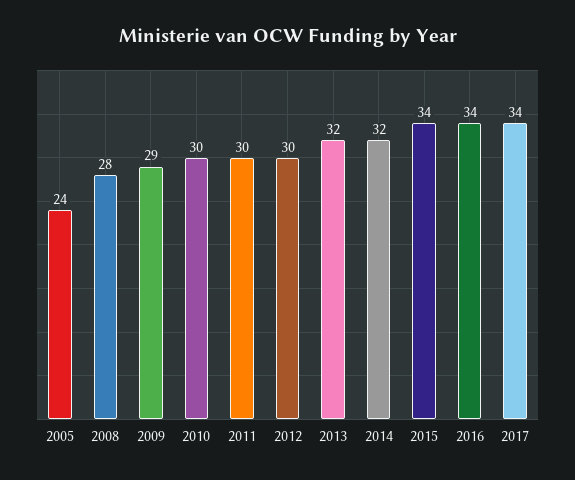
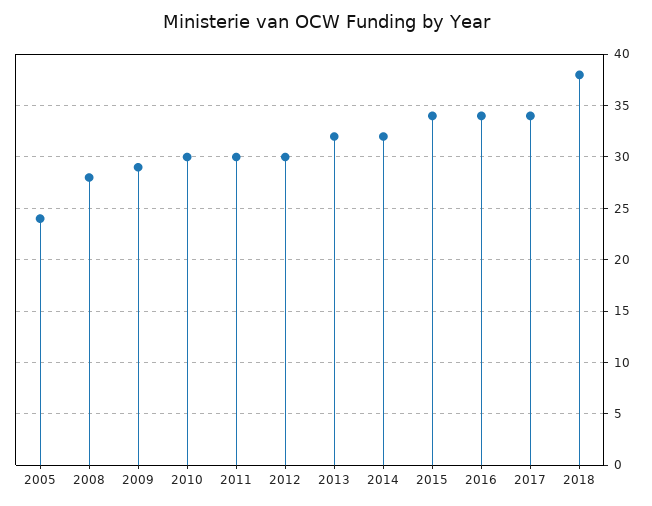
2018: none -> 38

